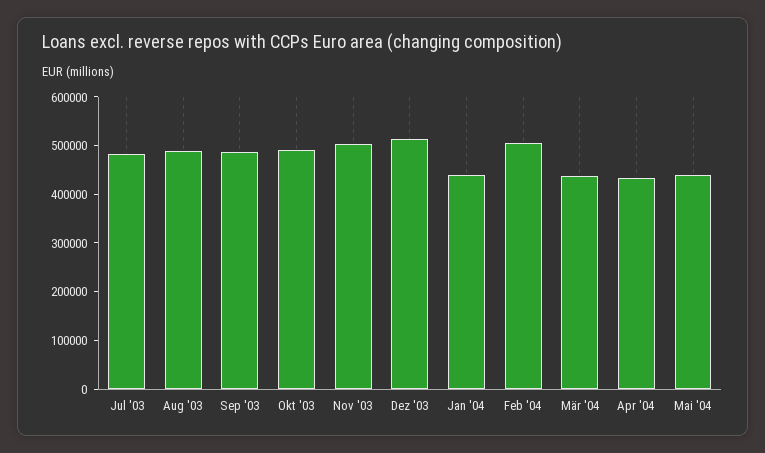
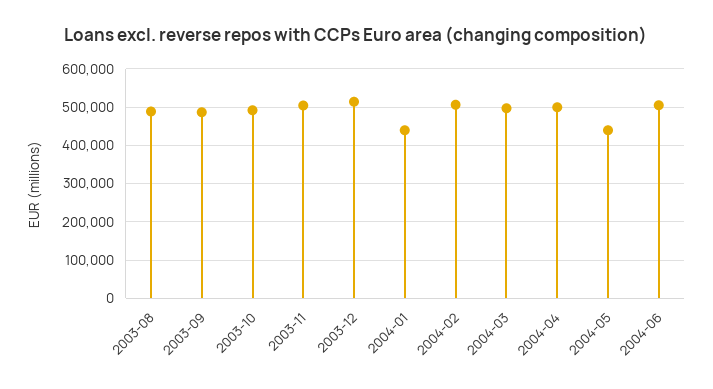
Jul '03: 480000 -> none
Mär '04: 440000 -> 500000
Apr '04: 440000 -> 500000
2004-06: none -> 500000

